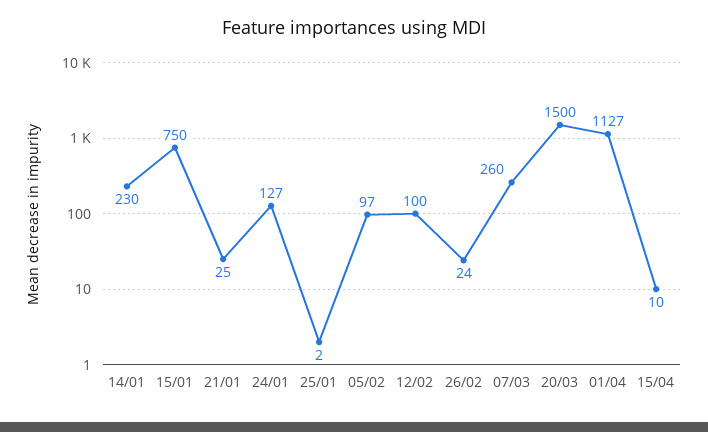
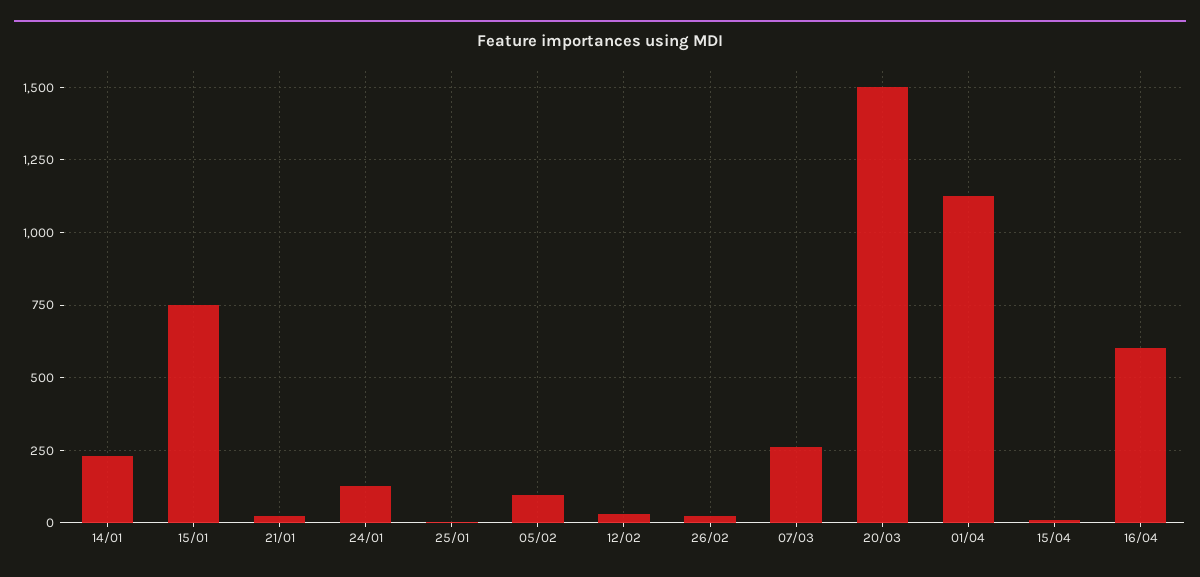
12/02: 100 -> 25
16/04: none -> 600

